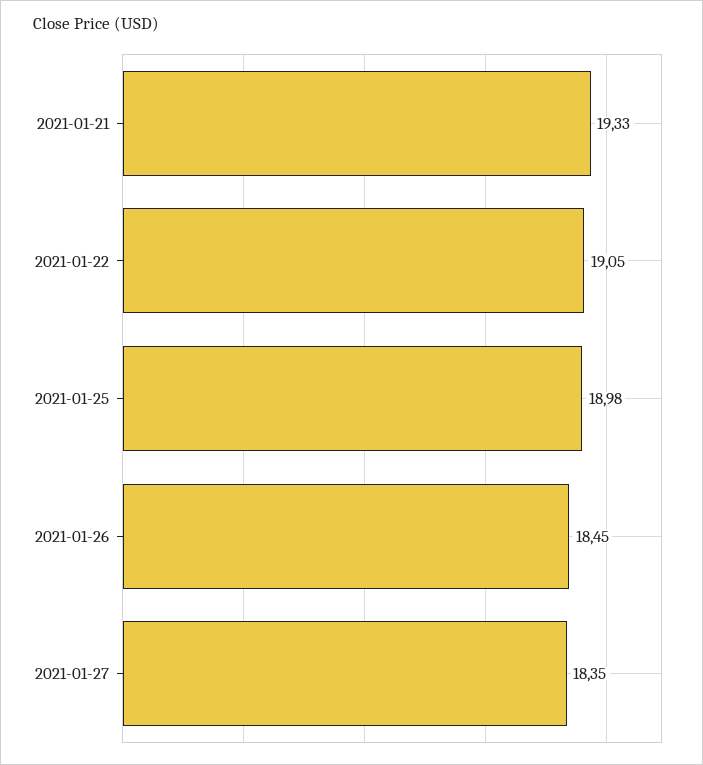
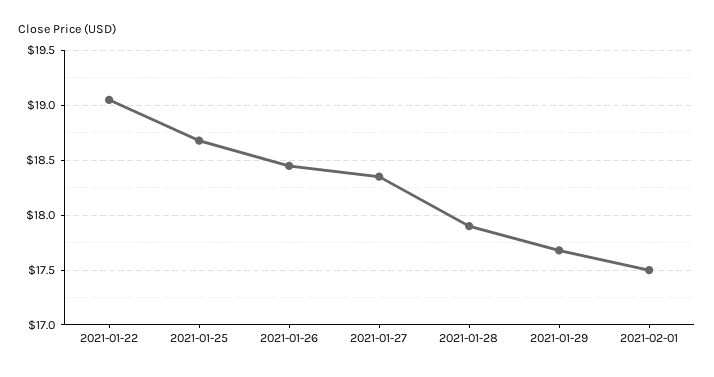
2021-01-21: 19.33 -> none
2021-01-25: 18.98 -> 18.7
2021-01-28: none -> 17.9
2021-01-29: none -> 17.7
2021-02-01: none -> 17.5

